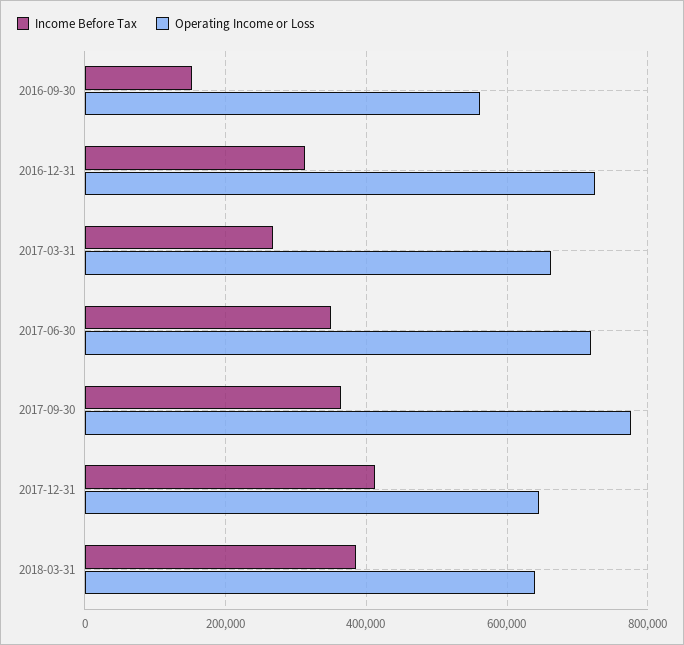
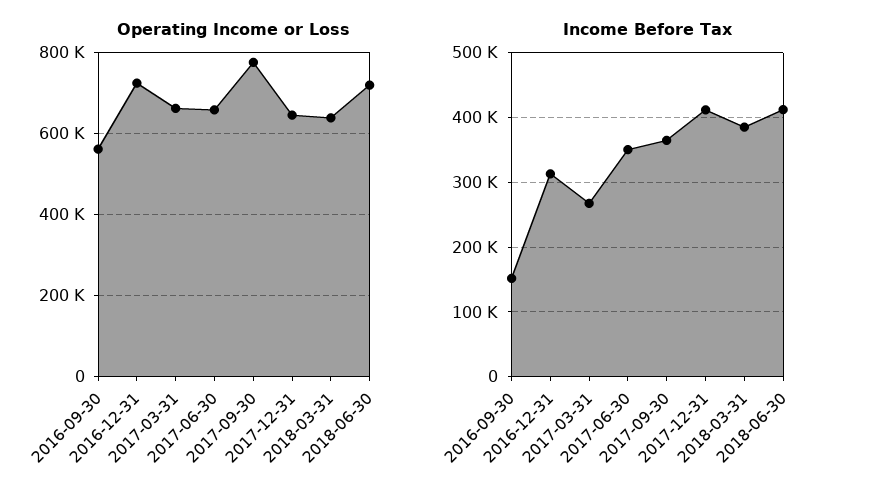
Operating Income or Loss, 2017-06-30: 720000 -> 660000
Operating Income or Loss, 2018-06-30: none -> 720000
Income Before Tax, 2018-06-30: none -> 410000

